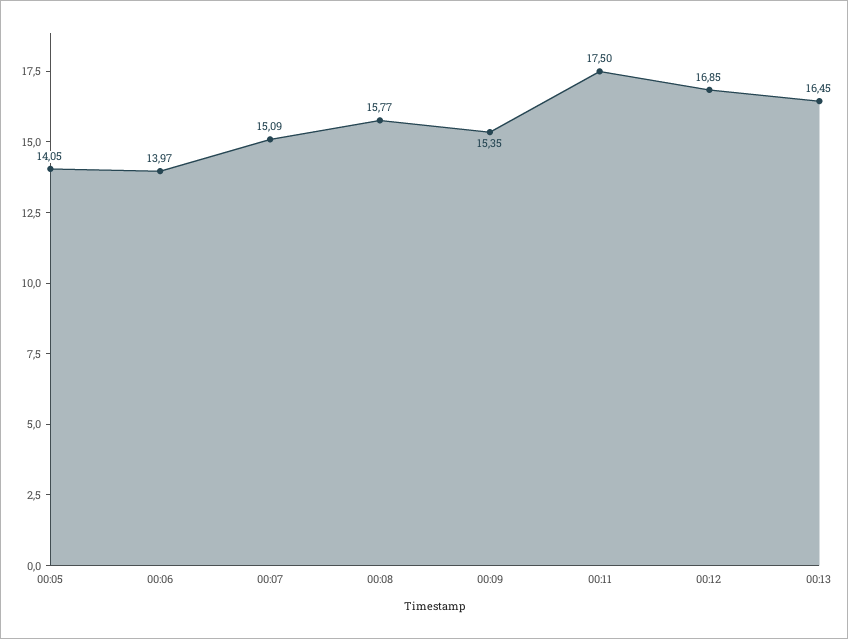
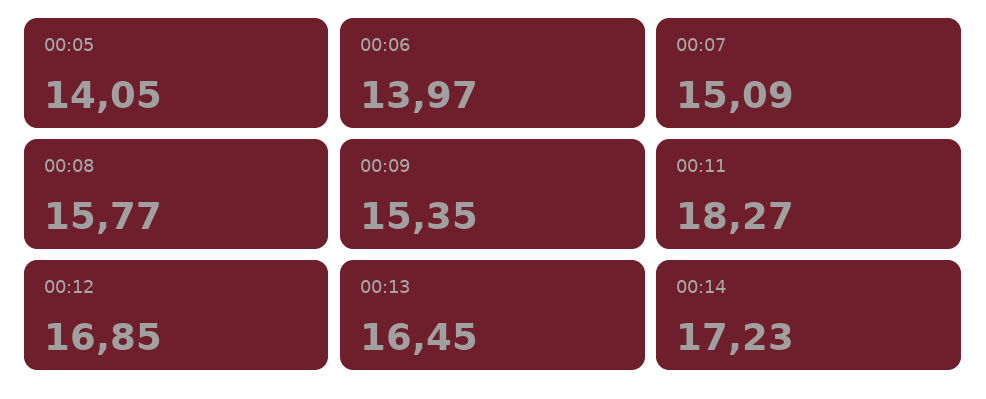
00:11: 17.5 -> 18.27
00:14: none -> 17.23

